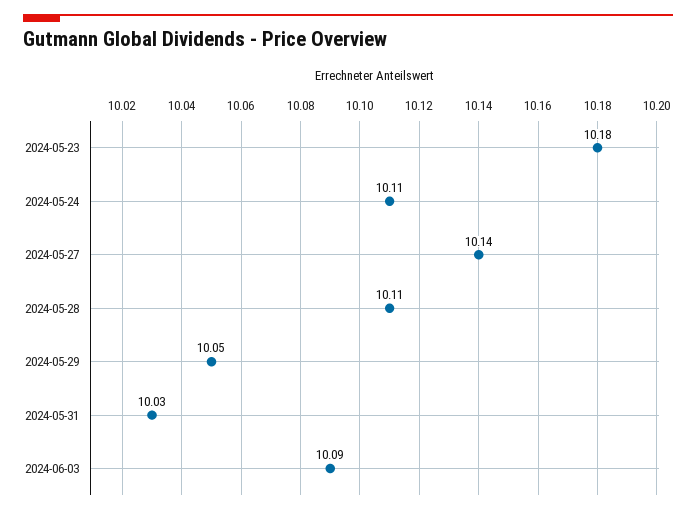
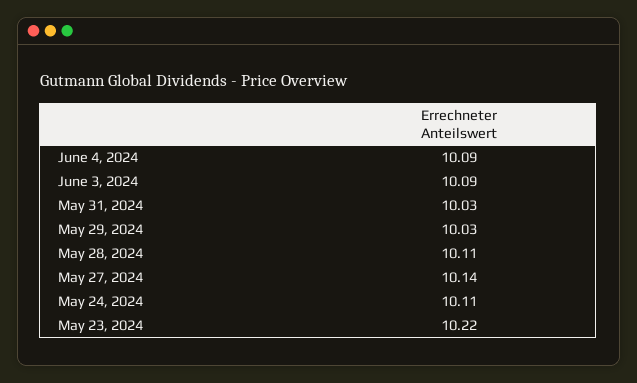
2024-05-23: 10.18 -> 10.22
2024-05-29: 10.05 -> 10.03
June 4, 2024: none -> 10.09

